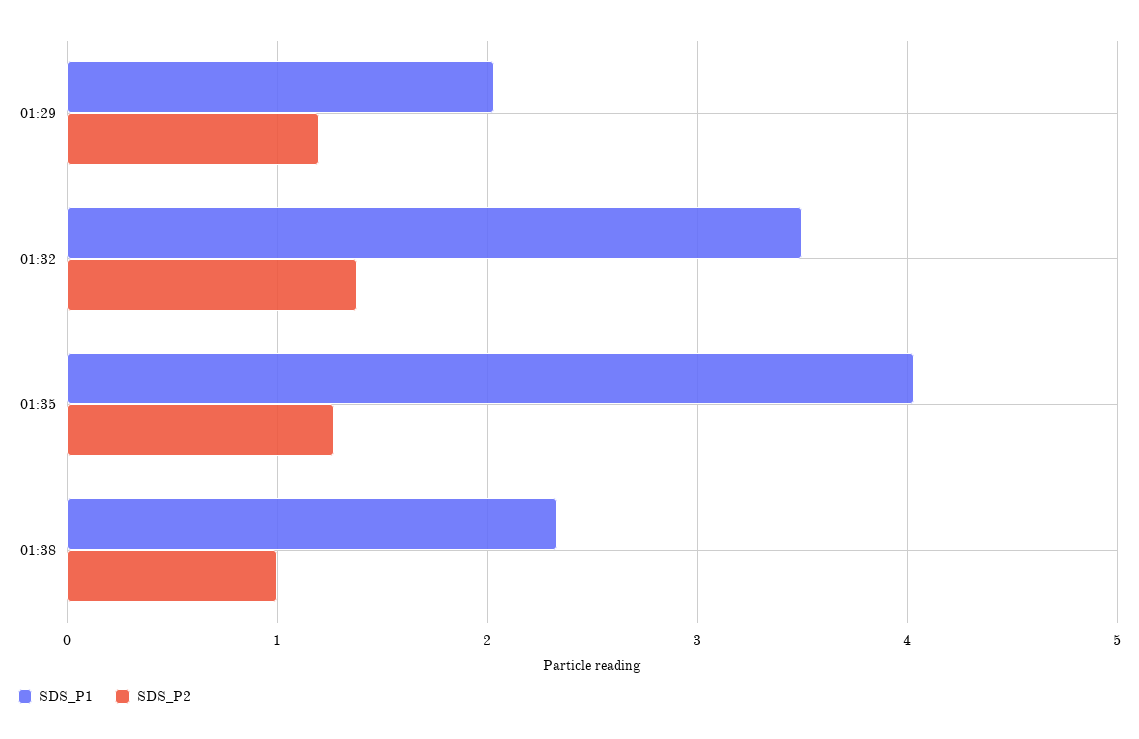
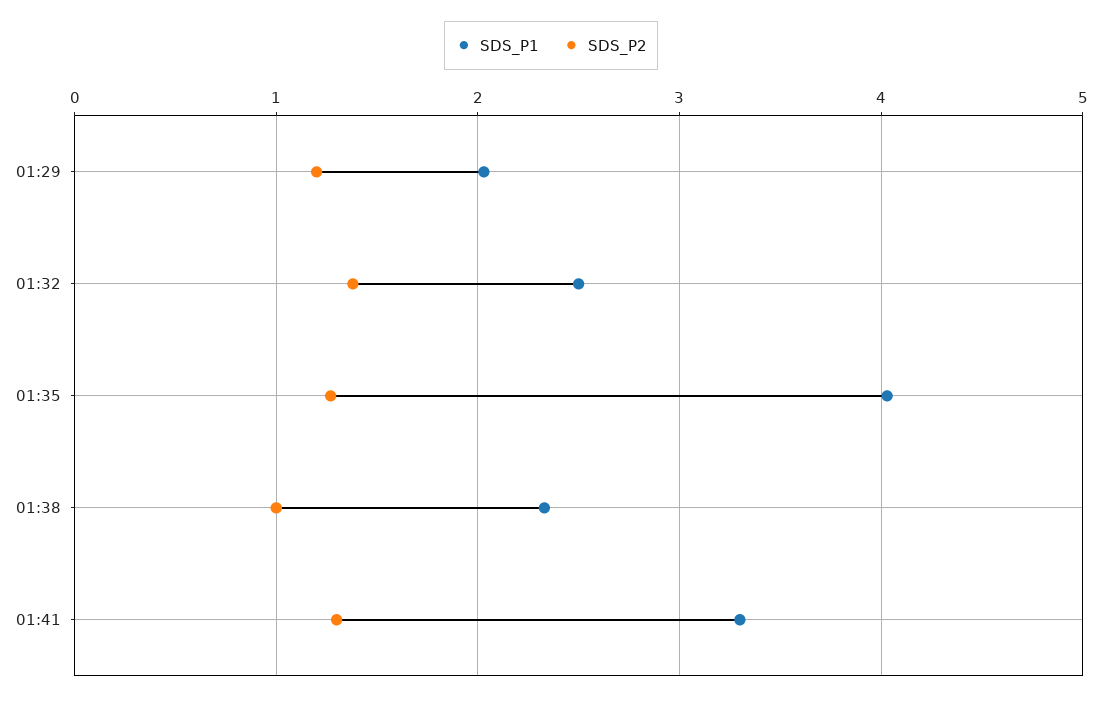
SDS_P1, 01:32: 3.5 -> 2.5
SDS_P1, 01:41: none -> 3.3
SDS_P2, 01:41: none -> 1.3

